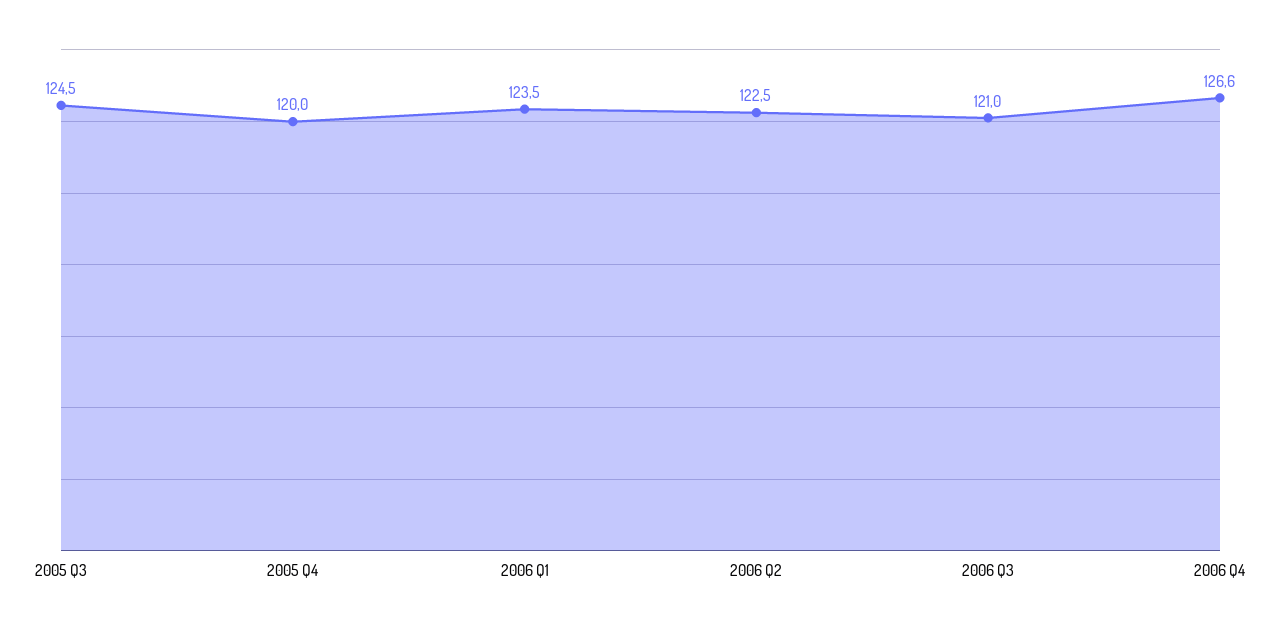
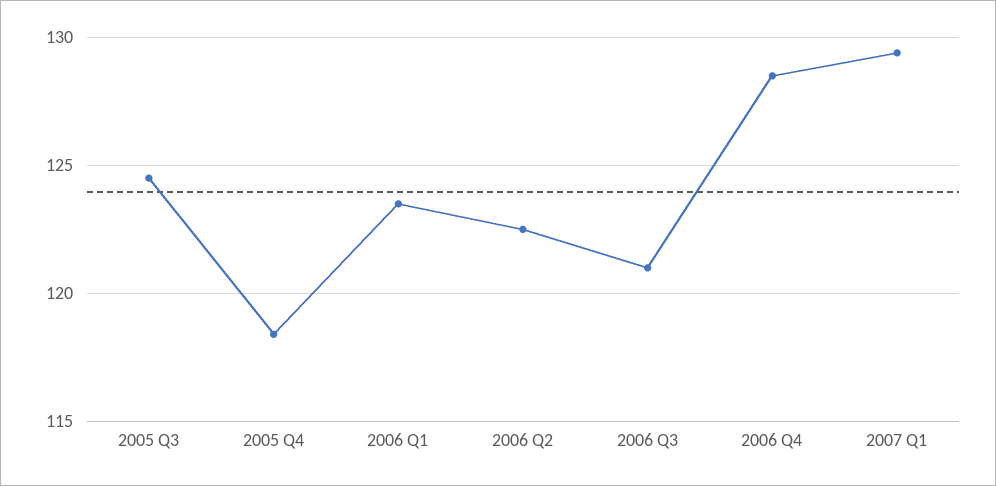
2005 Q4: 120 -> 118.5
2006 Q4: 126.6 -> 128.5
2007 Q1: none -> 129.5

